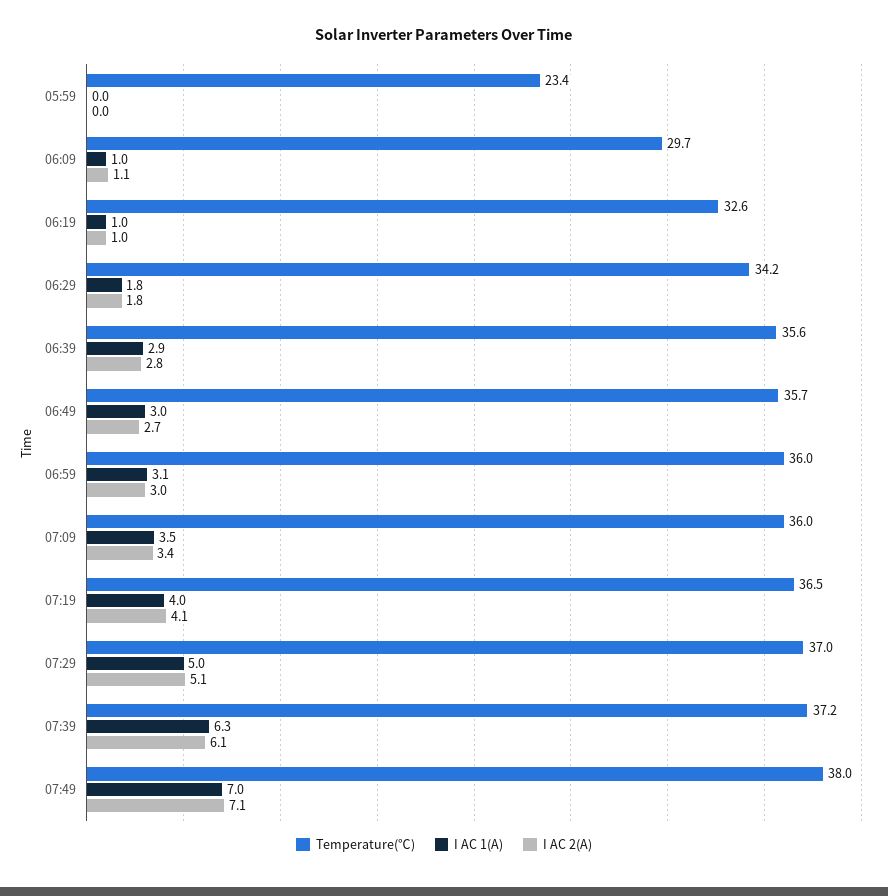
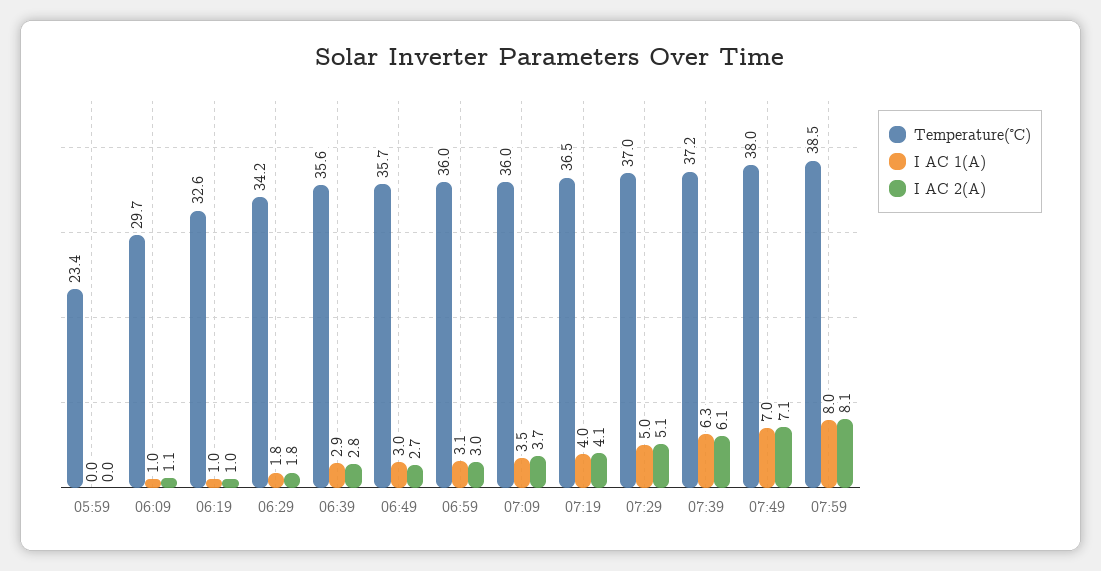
I AC 2(A), 07:09: 3.4 -> 3.7
Temperature(℃), 07:59: none -> 38.5
I AC 1(A), 07:59: none -> 8
I AC 2(A), 07:59: none -> 8.1

